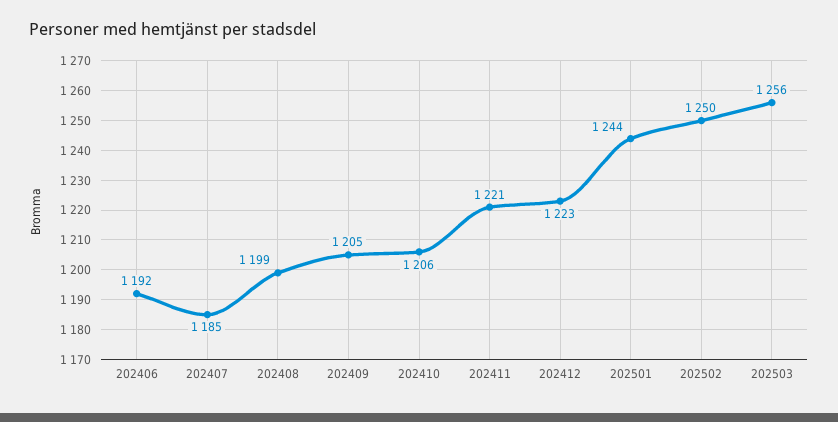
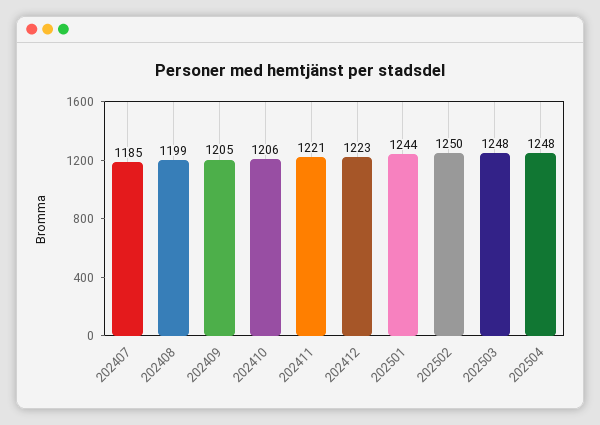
202406: 1192 -> none
202503: 1256 -> 1248
202504: none -> 1248

